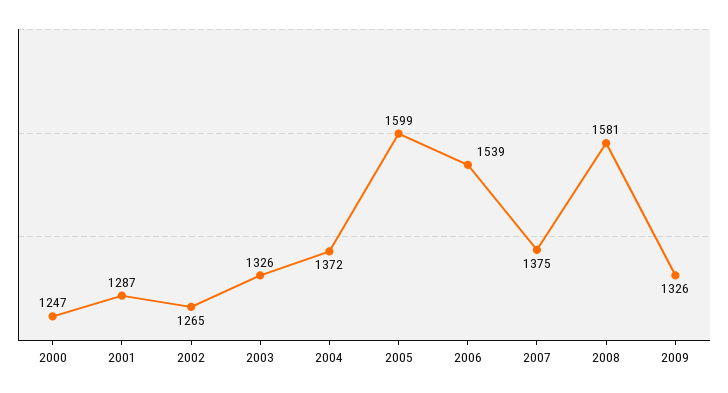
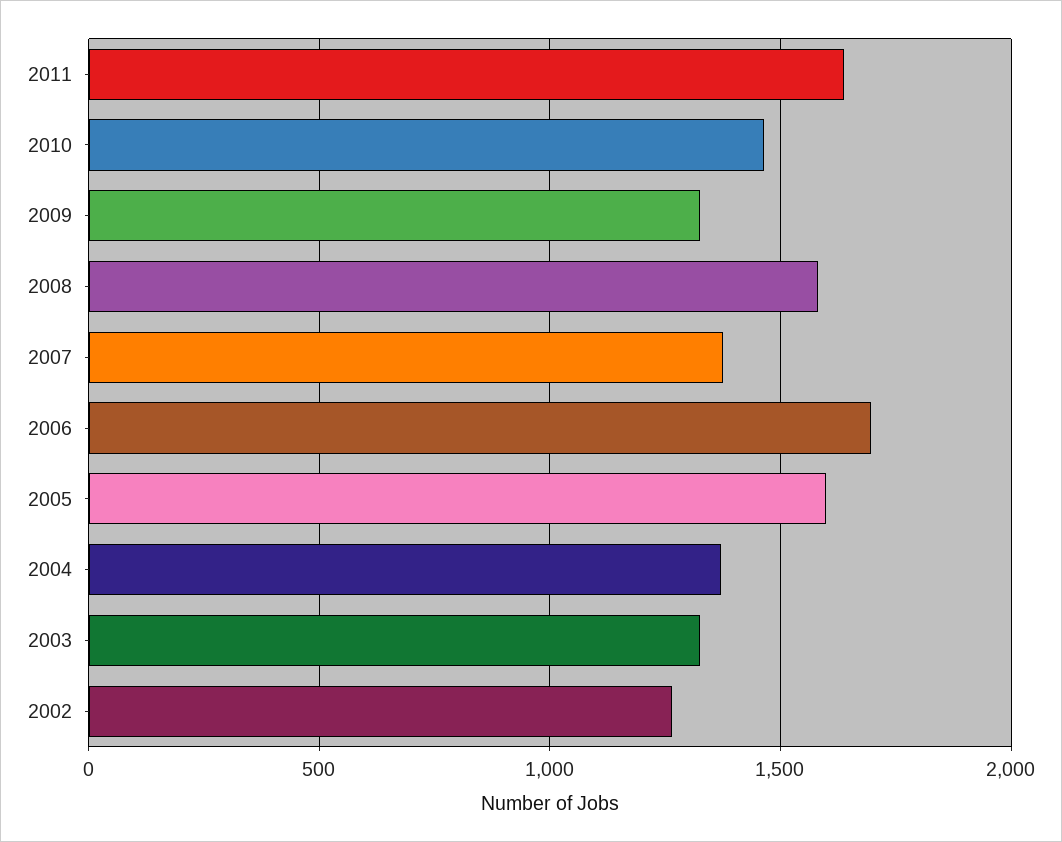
2000: 1247 -> none
2001: 1287 -> none
2006: 1539 -> 1700
2011: none -> 1650
2010: none -> 1450

